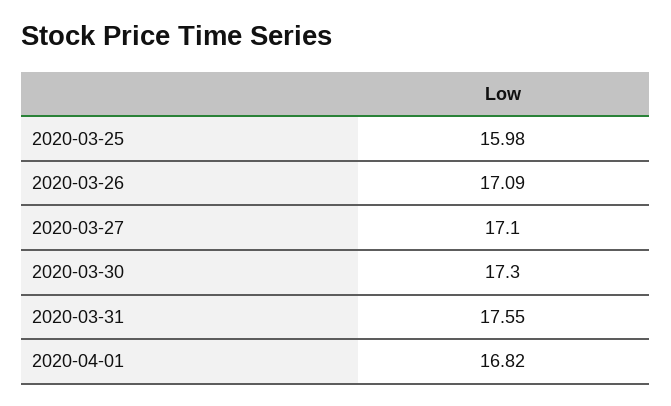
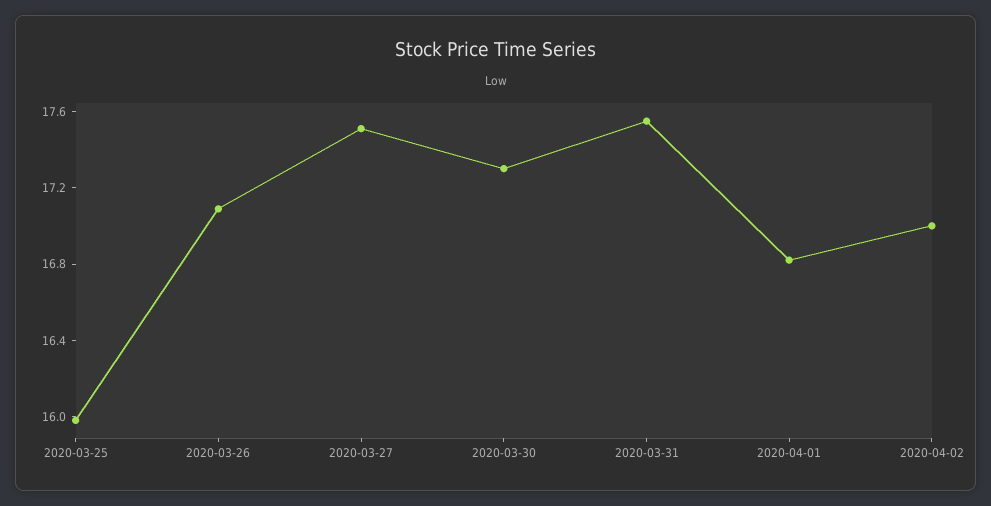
2020-03-27: 17.1 -> 17.5
2020-04-02: none -> 17

